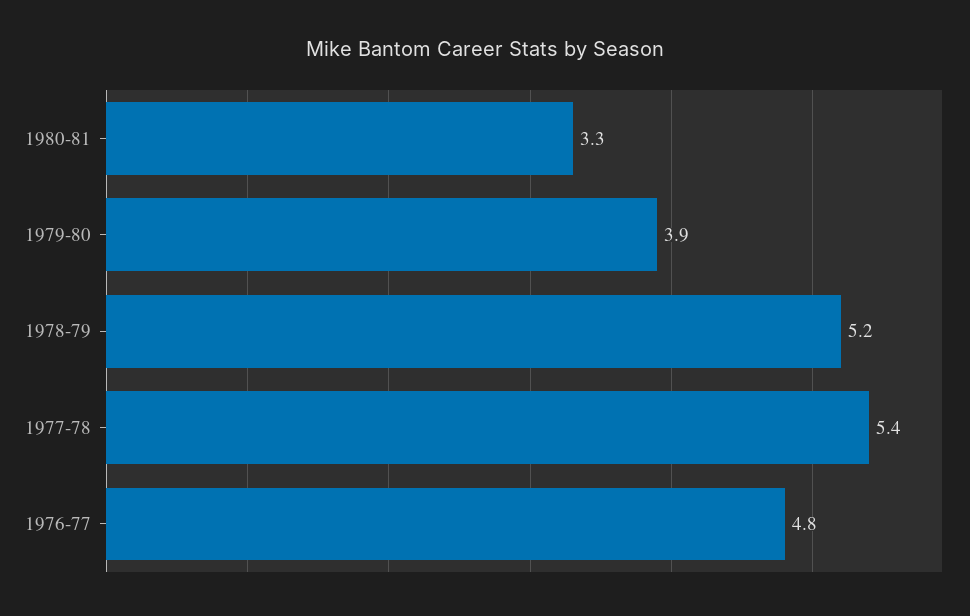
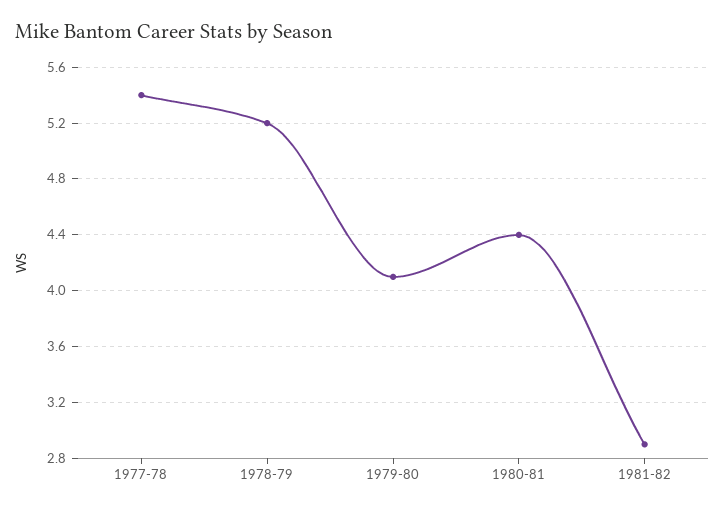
1980-81: 3.3 -> 4.4
1979-80: 3.9 -> 4.1
1976-77: 4.8 -> none
1981-82: none -> 2.9

